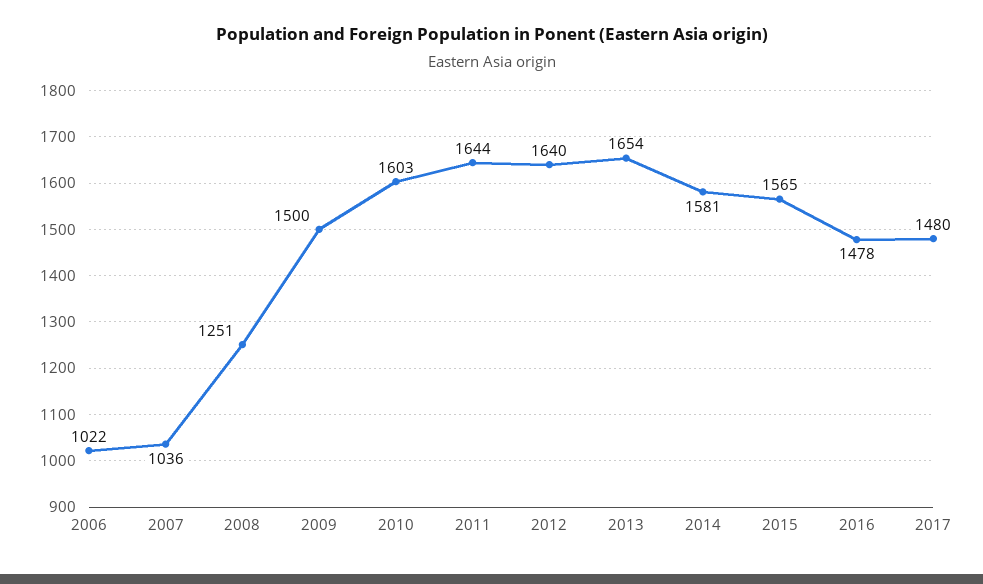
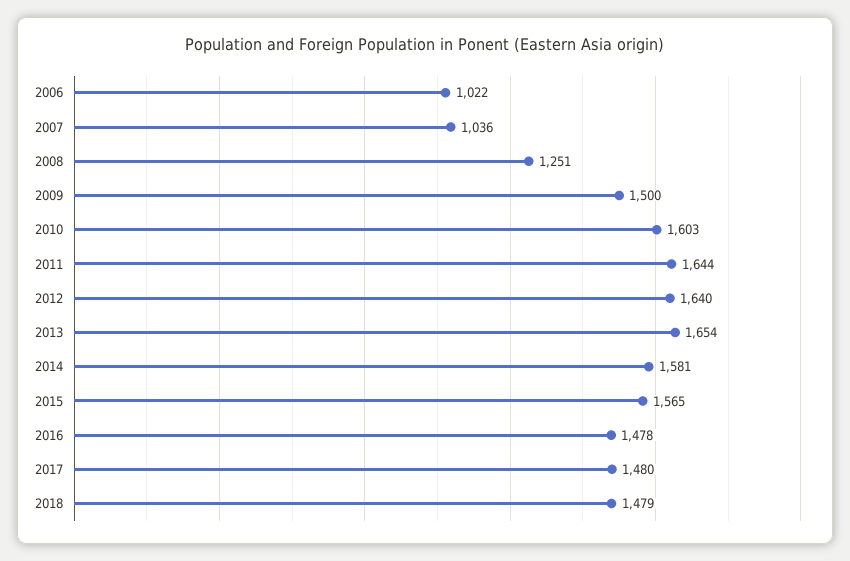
2018: none -> 1479

